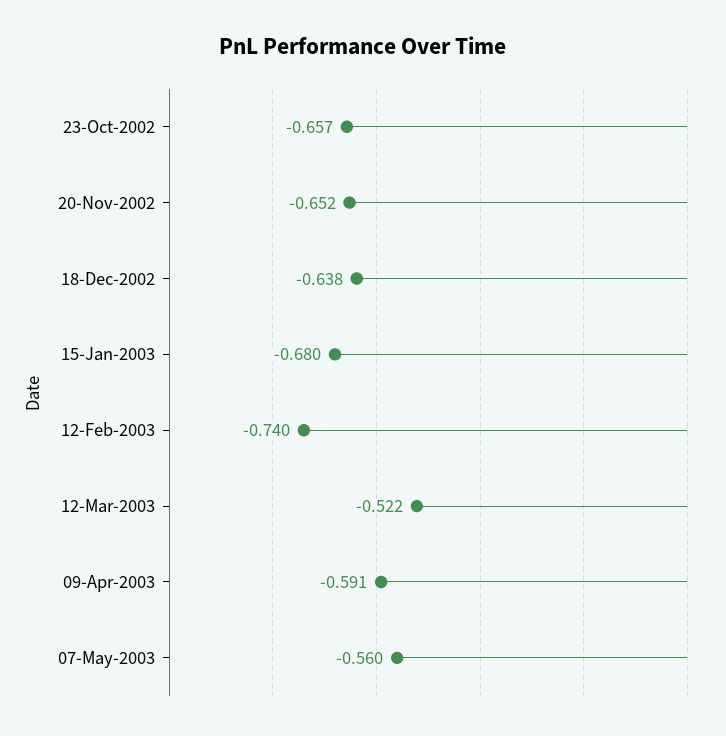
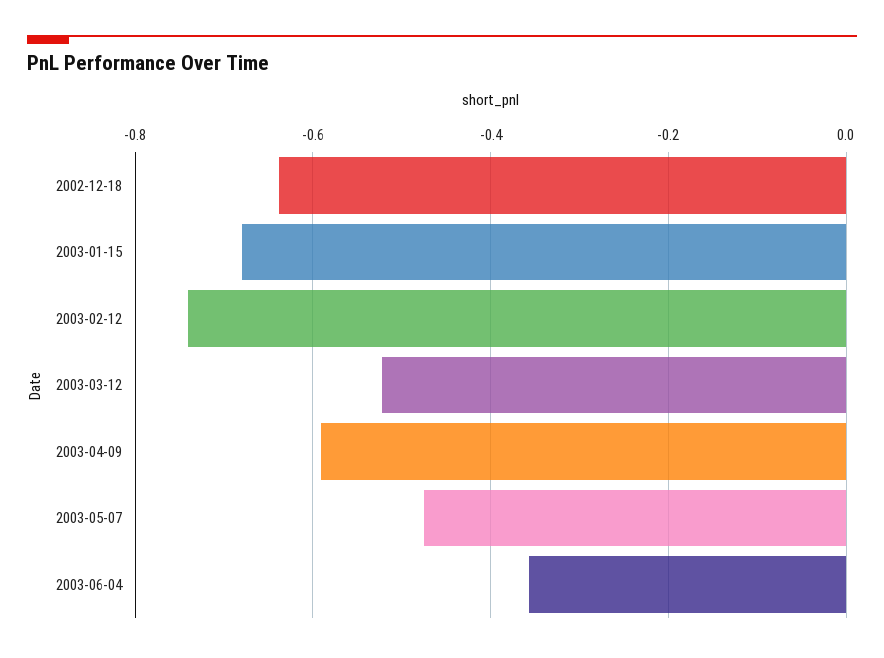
23-Oct-2002: -0.657 -> none
20-Nov-2002: -0.652 -> none
07-May-2003: -0.56 -> -0.48
2003-06-04: none -> -0.36

